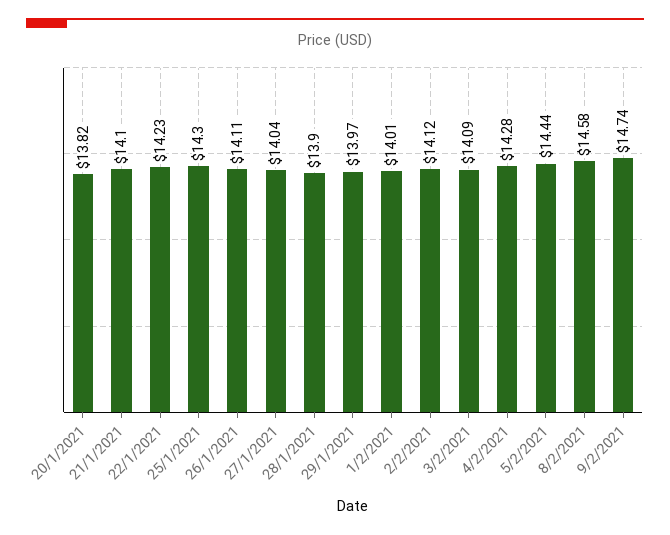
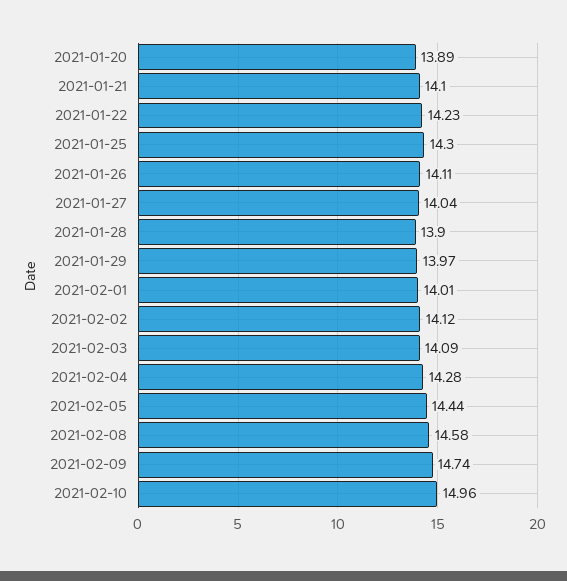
20/1/2021: 13.82 -> 13.89
2021-02-10: none -> 14.96

